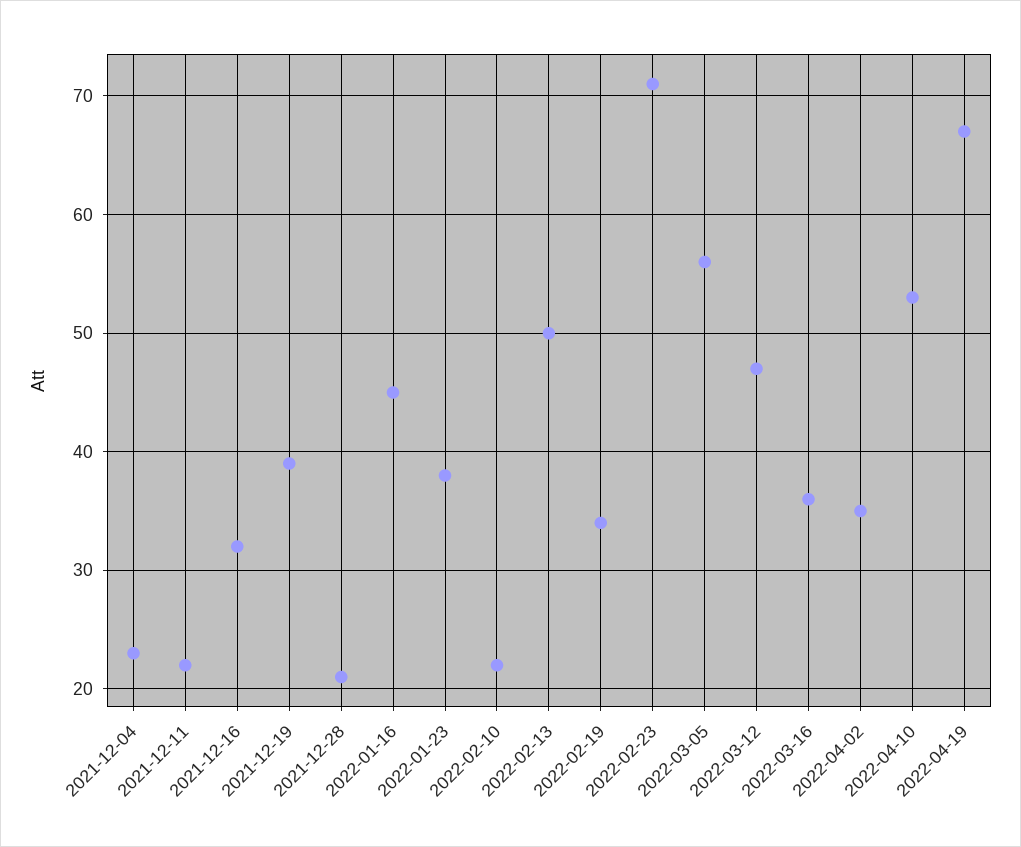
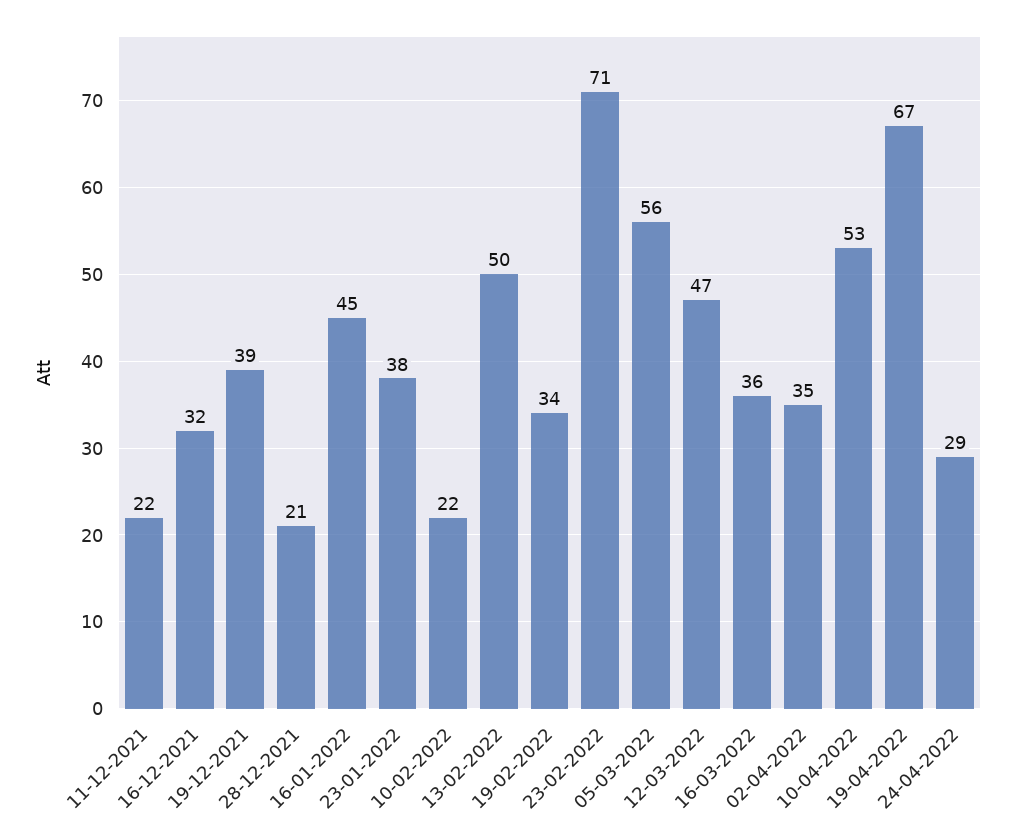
2021-12-04: 23 -> none
24-04-2022: none -> 29

